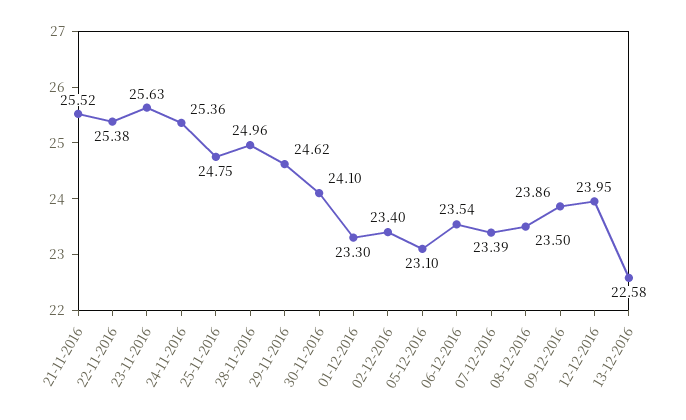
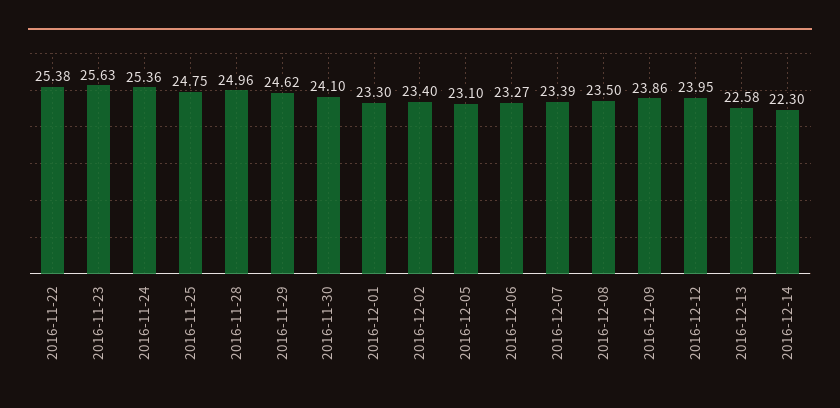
21-11-2016: 25.52 -> none
06-12-2016: 23.54 -> 23.27
2016-12-14: none -> 22.3

